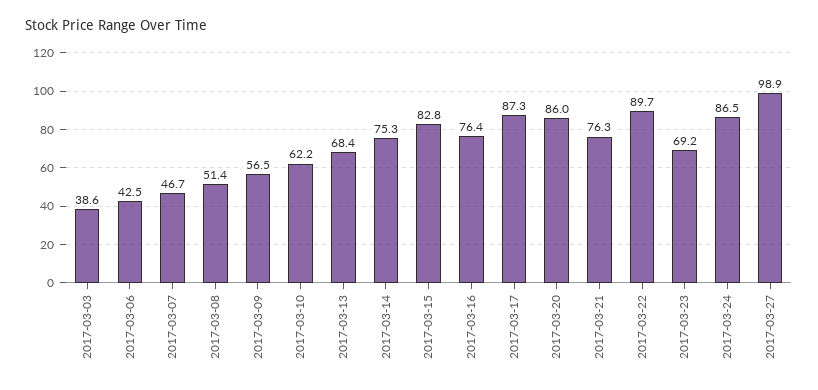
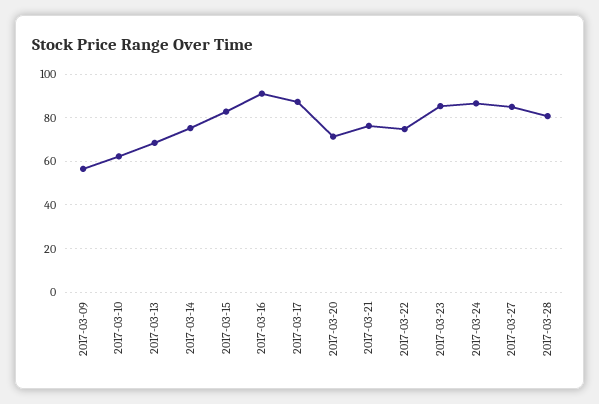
2017-03-03: 38.6 -> none
2017-03-06: 42.5 -> none
2017-03-07: 46.7 -> none
2017-03-08: 51.4 -> none
2017-03-16: 76.4 -> 90
2017-03-20: 86 -> 70
2017-03-22: 89.7 -> 75
2017-03-23: 69.2 -> 85
2017-03-27: 98.9 -> 85
2017-03-28: none -> 80

